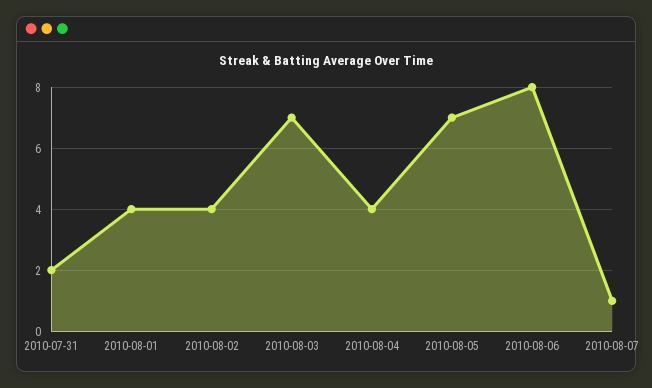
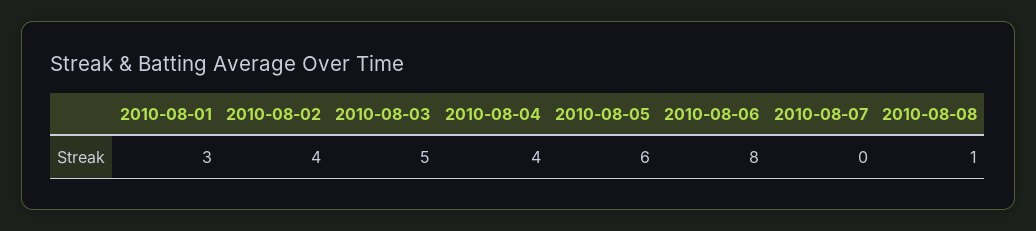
2010-07-31: 2 -> none
2010-08-01: 4 -> 3
2010-08-03: 7 -> 5
2010-08-05: 7 -> 6
2010-08-07: 1 -> 0
2010-08-08: none -> 1

